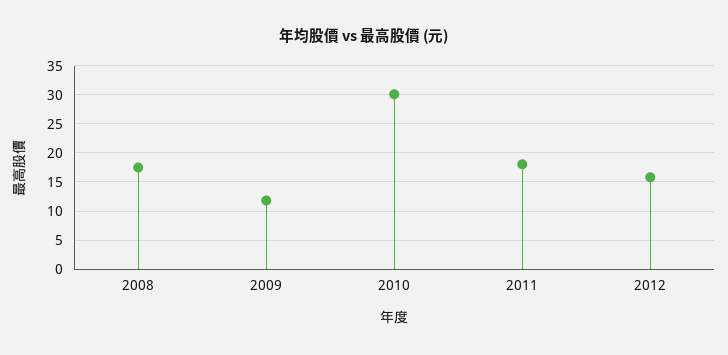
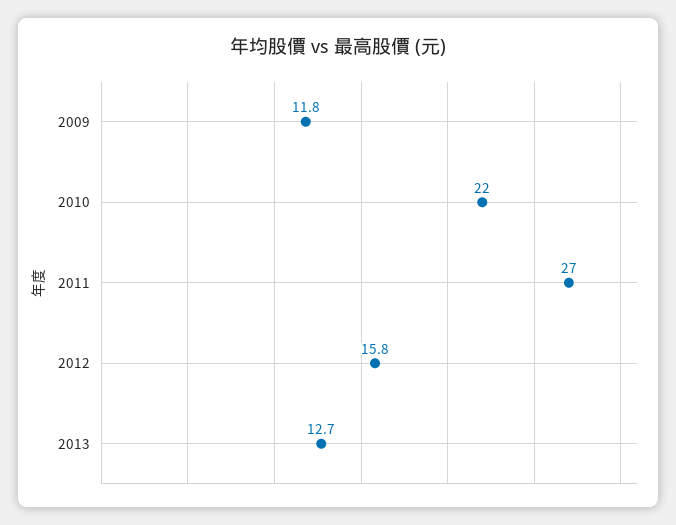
2008: 17.5 -> none
2010: 30 -> 22
2011: 17.5 -> 27
2013: none -> 12.7

